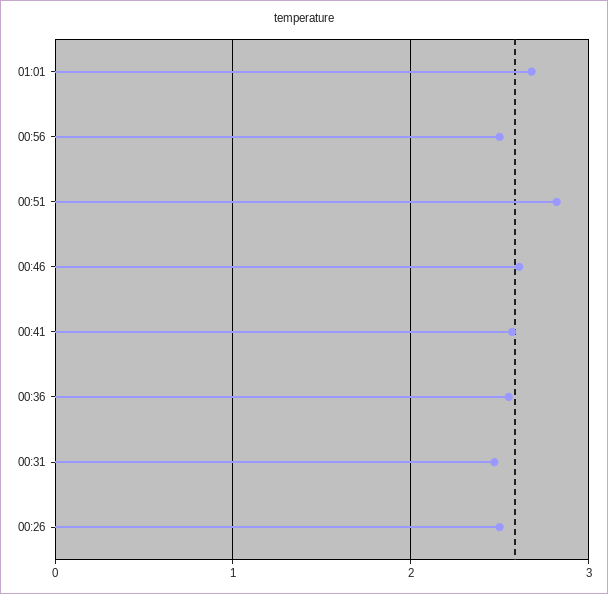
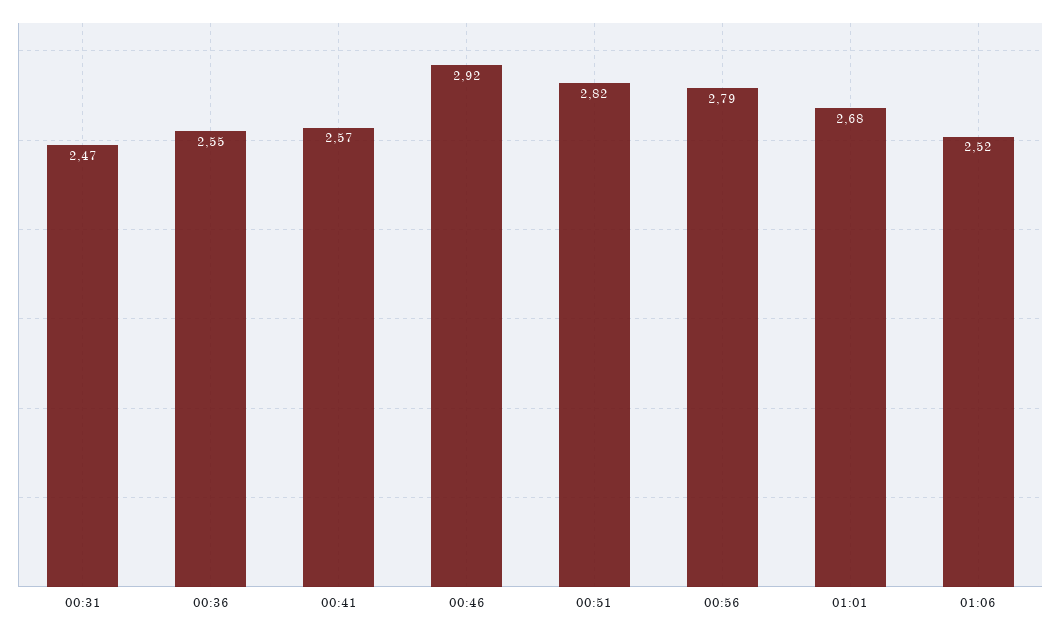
00:56: 2.5 -> 2.79
00:46: 2.6 -> 2.92
00:26: 2.5 -> none
01:06: none -> 2.52

